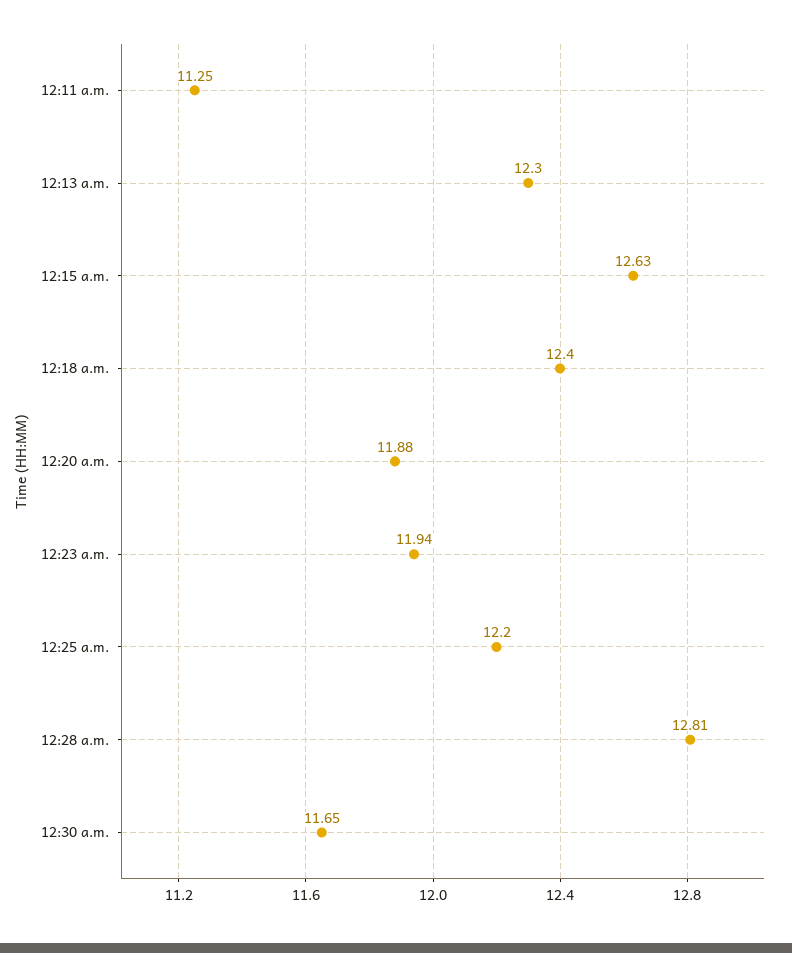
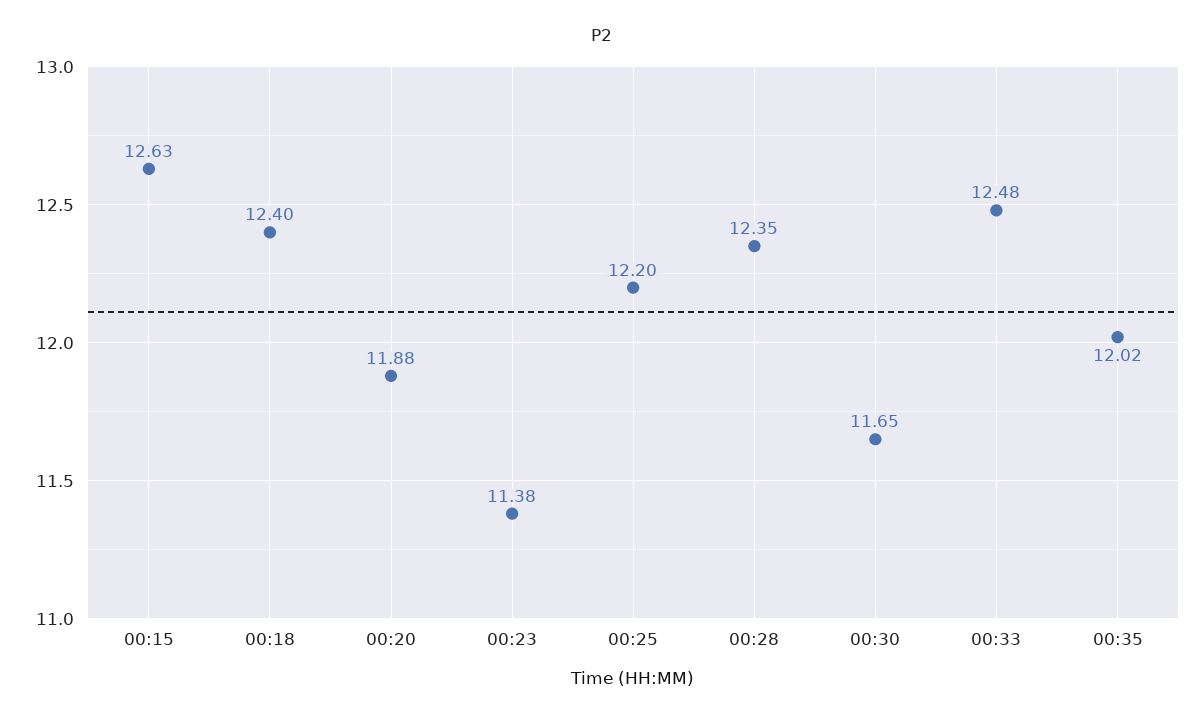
12:11 a.m.: 11.25 -> none
12:13 a.m.: 12.3 -> none
12:23 a.m.: 11.94 -> 11.38
12:28 a.m.: 12.81 -> 12.35
00:33: none -> 12.48
00:35: none -> 12.02

